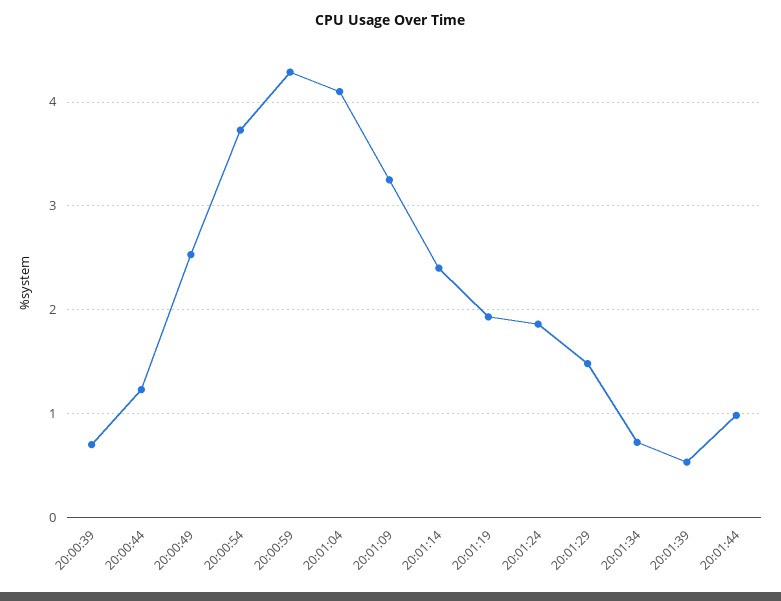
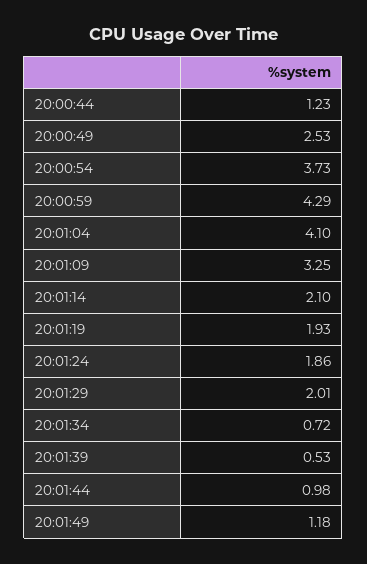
20:00:39: 0.7 -> none
20:01:14: 2.4 -> 2.1
20:01:29: 1.5 -> 2.01
20:01:49: none -> 1.18

